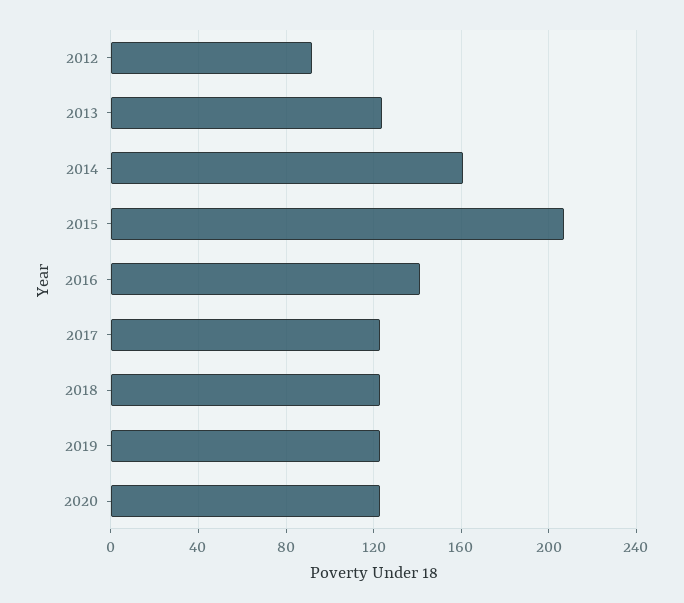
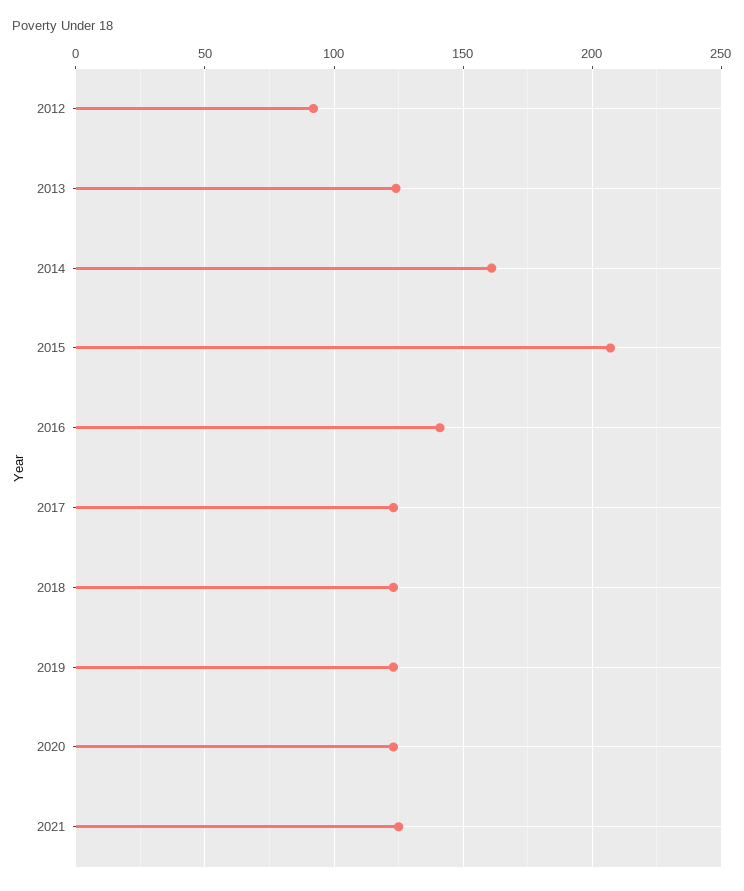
2021: none -> 125

